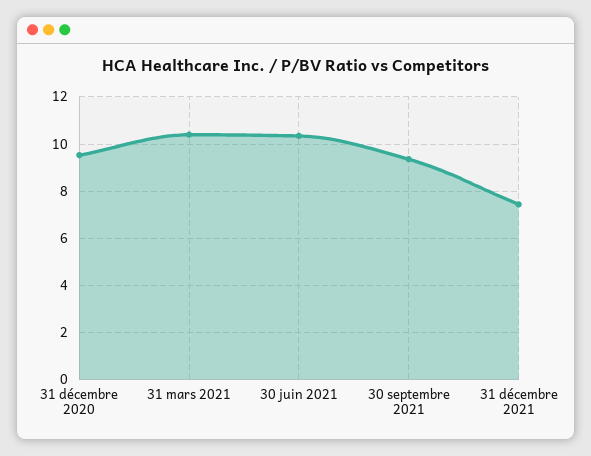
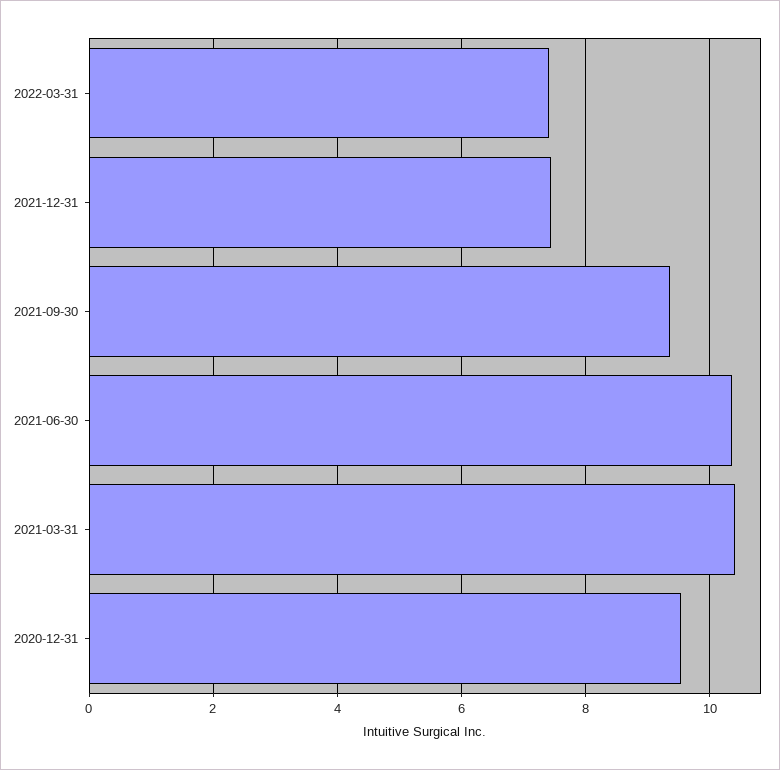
2022-03-31: none -> 7.4

